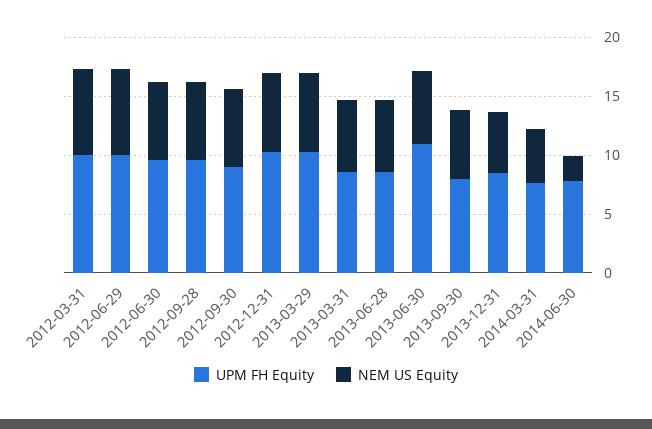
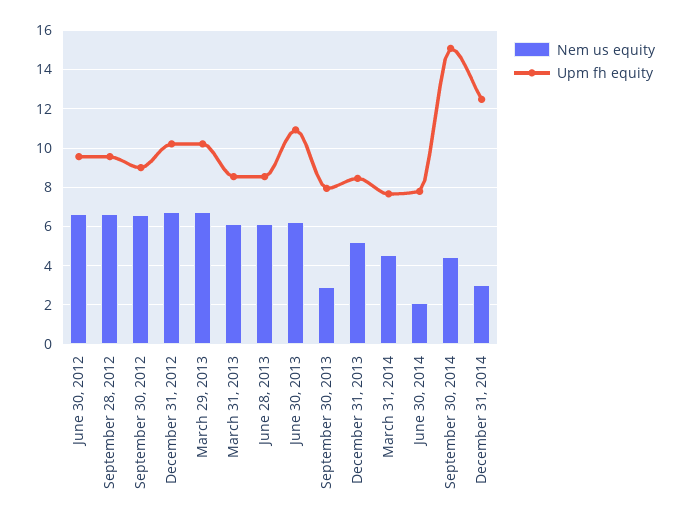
UPM FH Equity, 2012-03-31: 10 -> none
NEM US Equity, 2012-03-31: 7 -> none
UPM FH Equity, 2012-06-29: 10 -> none
NEM US Equity, 2012-06-29: 7 -> none
NEM US Equity, 2013-09-30: 6 -> 3
NEM US Equity, September 30, 2014: none -> 4.5
UPM FH Equity, September 30, 2014: none -> 15
NEM US Equity, December 31, 2014: none -> 3
UPM FH Equity, December 31, 2014: none -> 12.5

